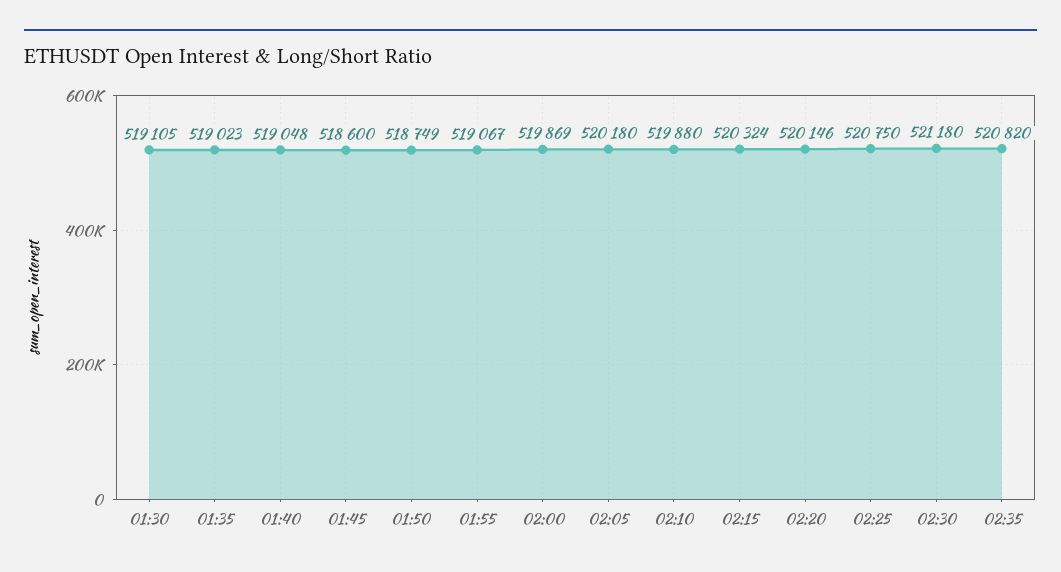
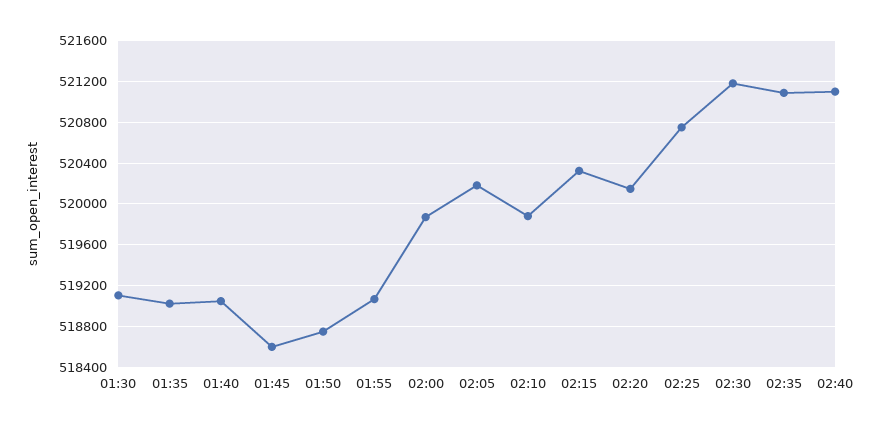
02:35: 520820 -> 521100
02:40: none -> 521100

